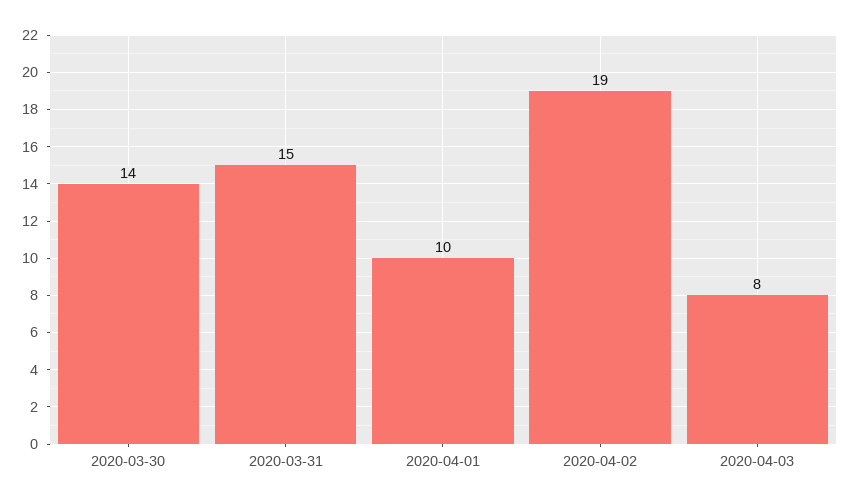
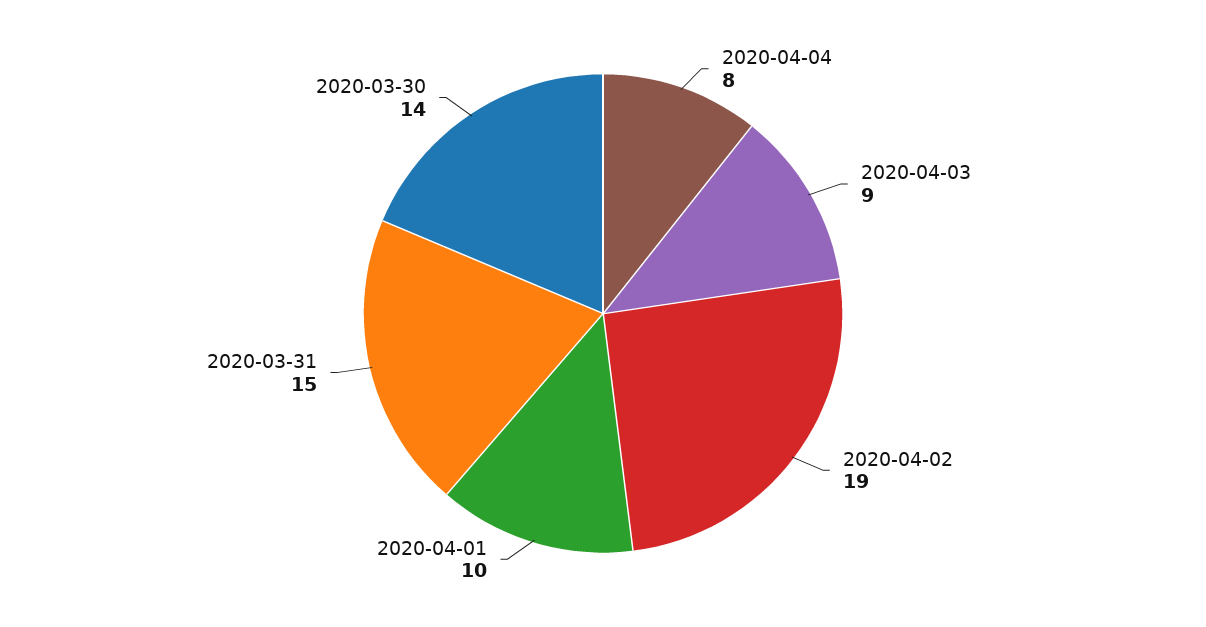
2020-04-03: 8 -> 9
2020-04-04: none -> 8

